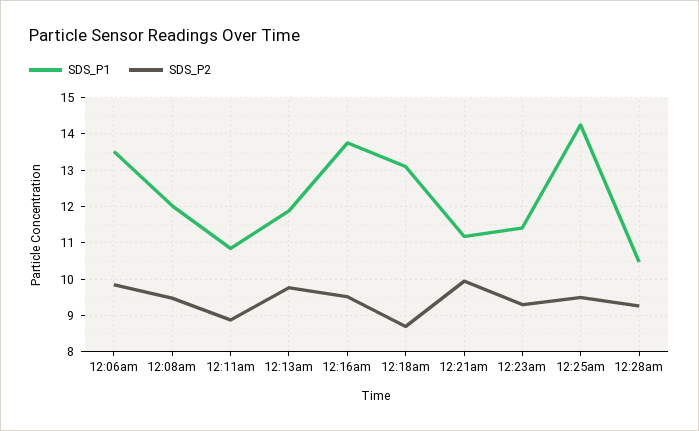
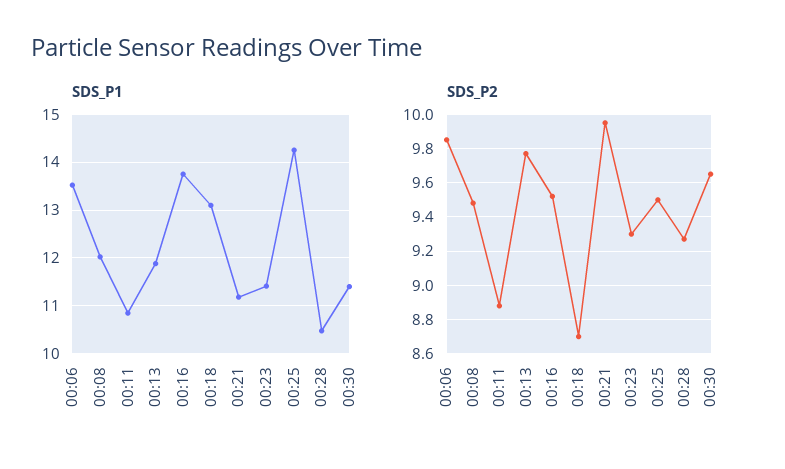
SDS_P1, 00:30: none -> 11.4
SDS_P2, 00:30: none -> 9.65

